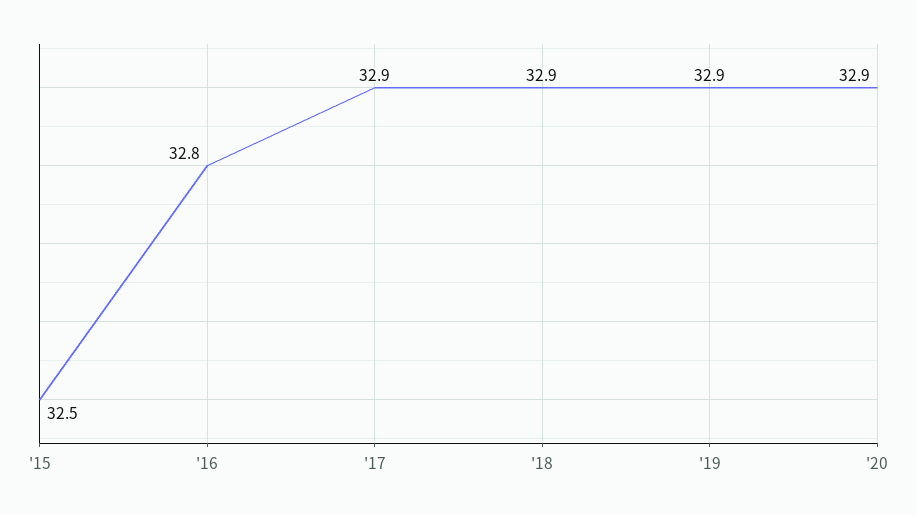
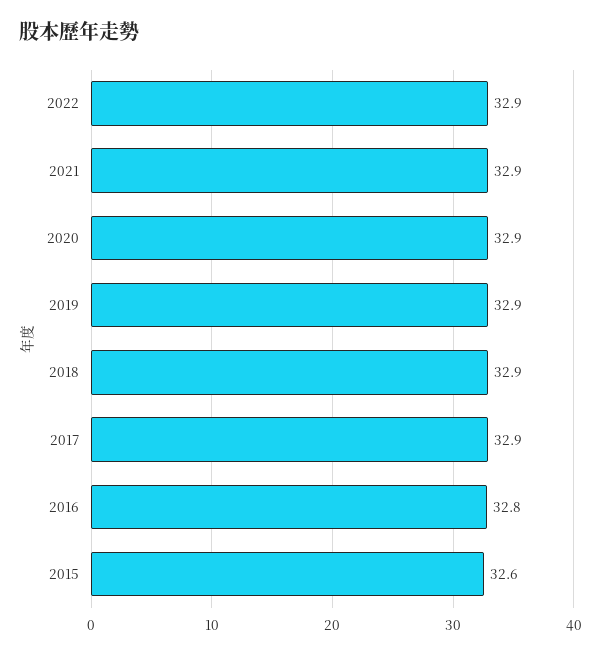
'15: 32.5 -> 32.6
2022: none -> 32.9
2021: none -> 32.9

